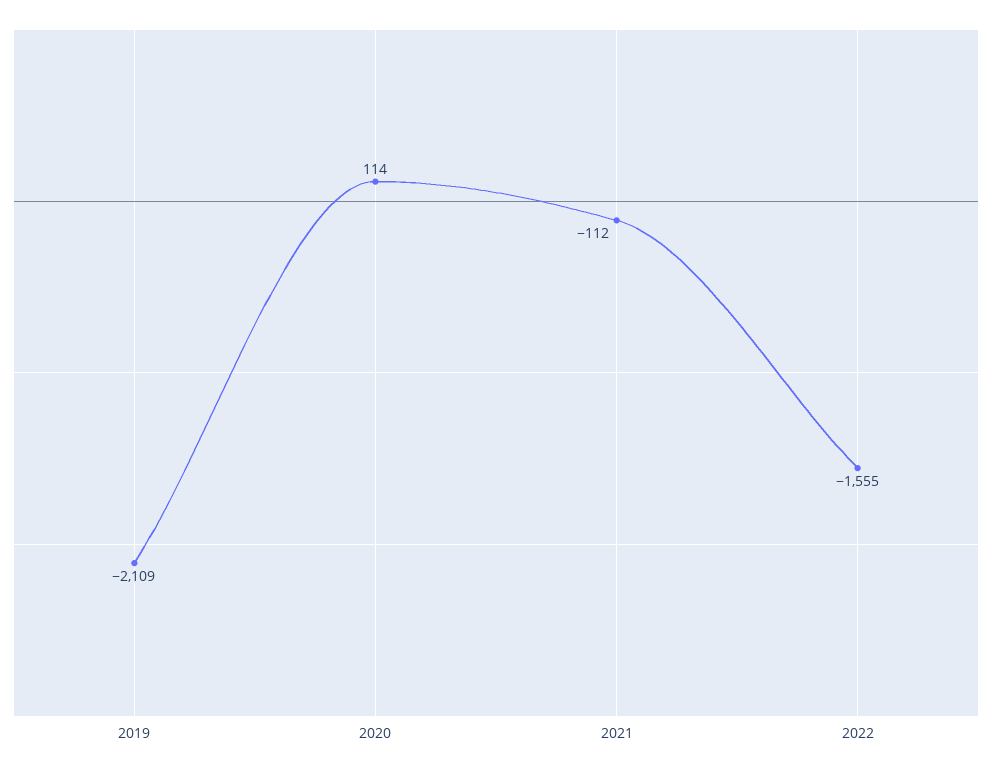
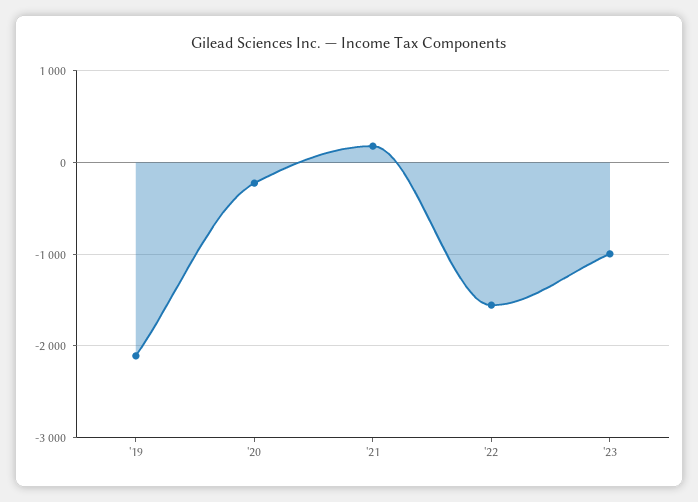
2020: 114 -> -200
2021: -112 -> 200
'23: none -> -1000

